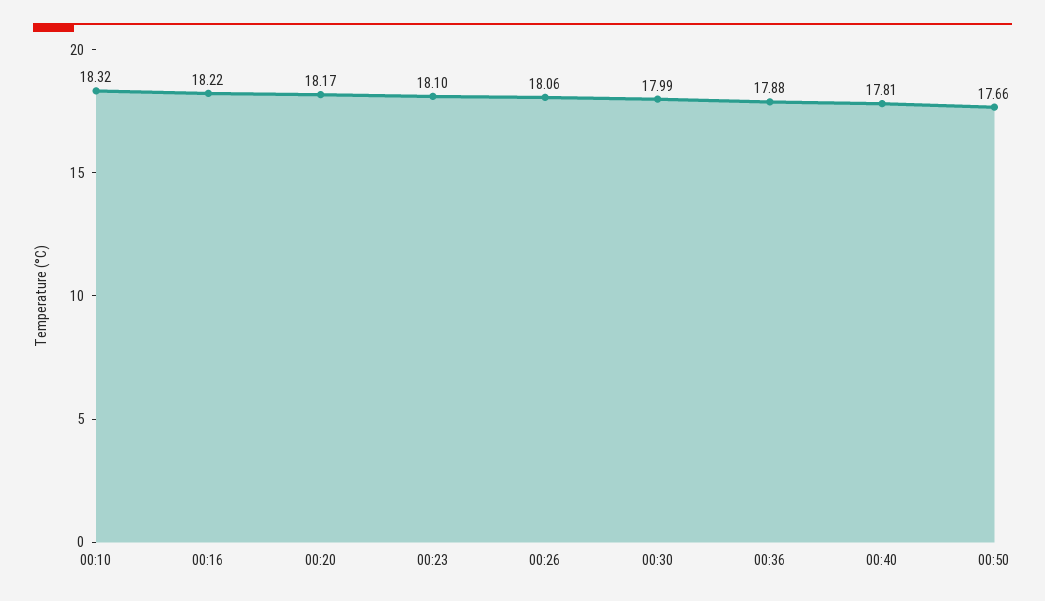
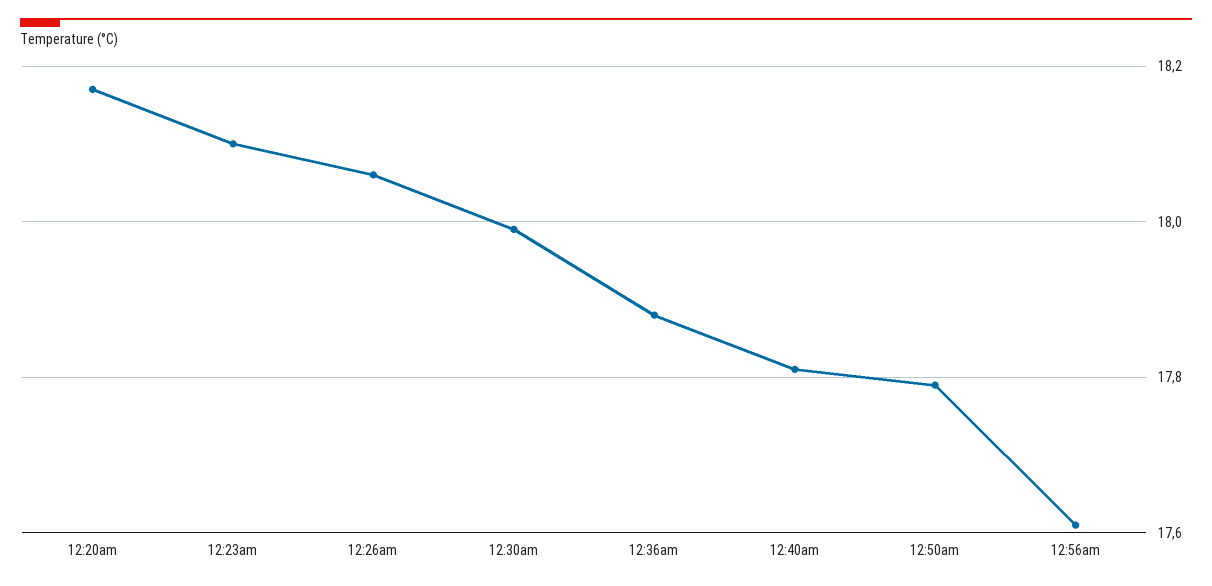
00:10: 18.32 -> none
00:16: 18.22 -> none
00:50: 17.66 -> 17.8
12:56am: none -> 17.6

